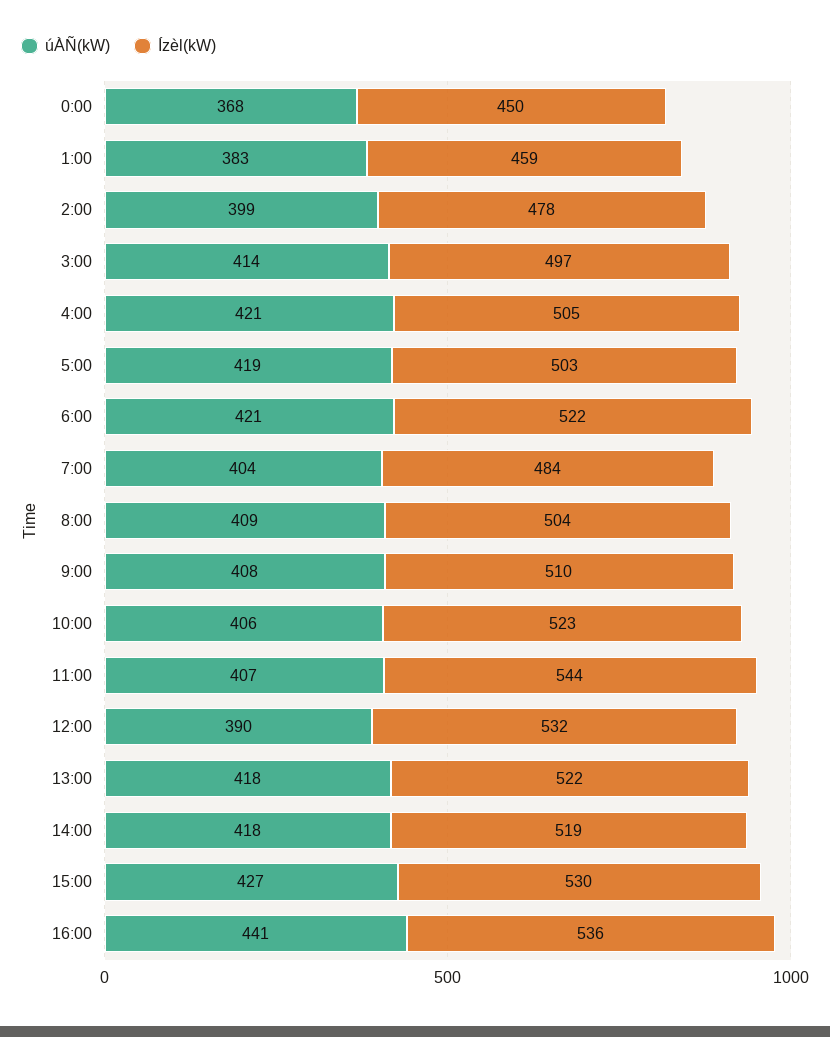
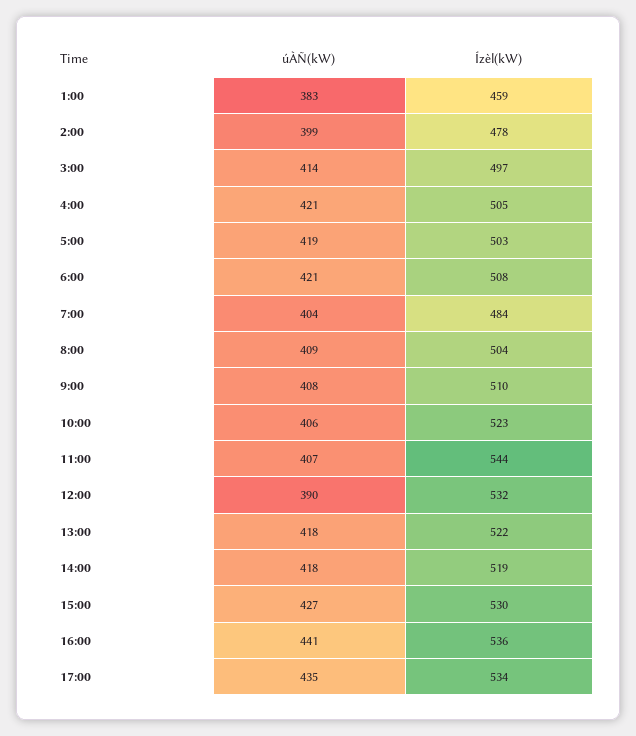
úÀÑ(kW), 0:00: 368 -> none
Ízèl(kW), 0:00: 450 -> none
Ízèl(kW), 6:00: 522 -> 508
úÀÑ(kW), 17:00: none -> 435
Ízèl(kW), 17:00: none -> 534

